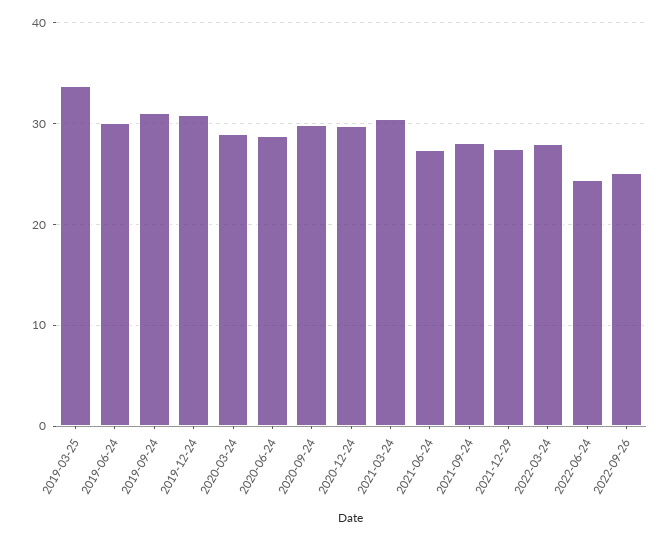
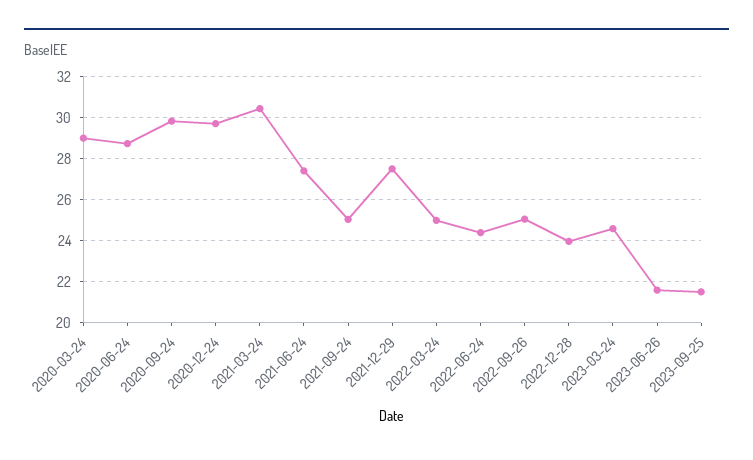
2019-03-25: 34 -> none
2019-06-24: 30 -> none
2019-09-24: 31 -> none
2019-12-24: 31 -> none
2021-09-24: 28 -> 25
2022-03-24: 28 -> 25
2022-12-28: none -> 24
2023-03-24: none -> 24.5
2023-06-26: none -> 21.5
2023-09-25: none -> 21.5

